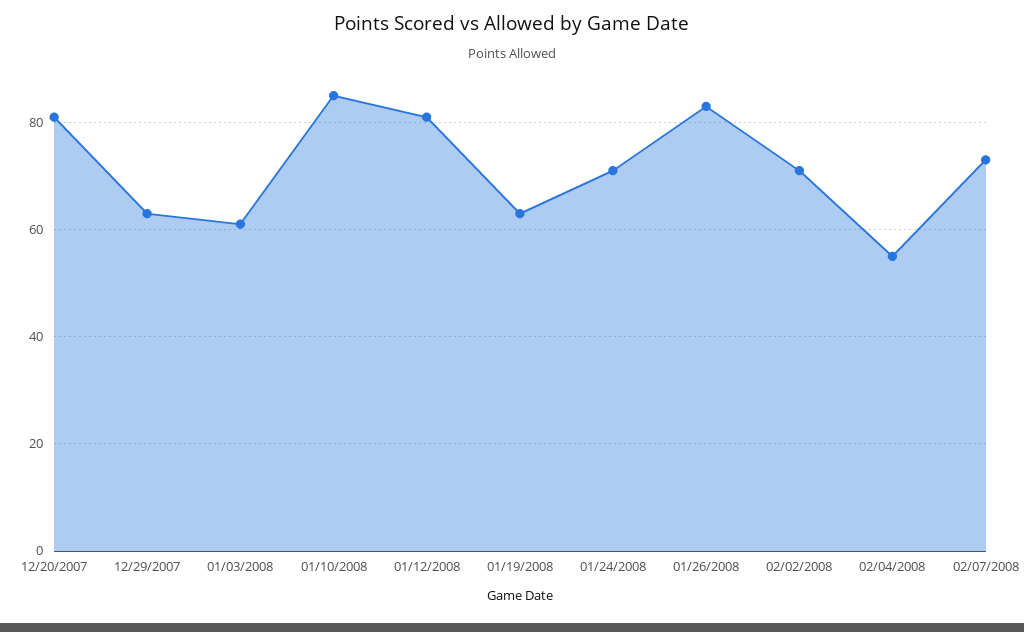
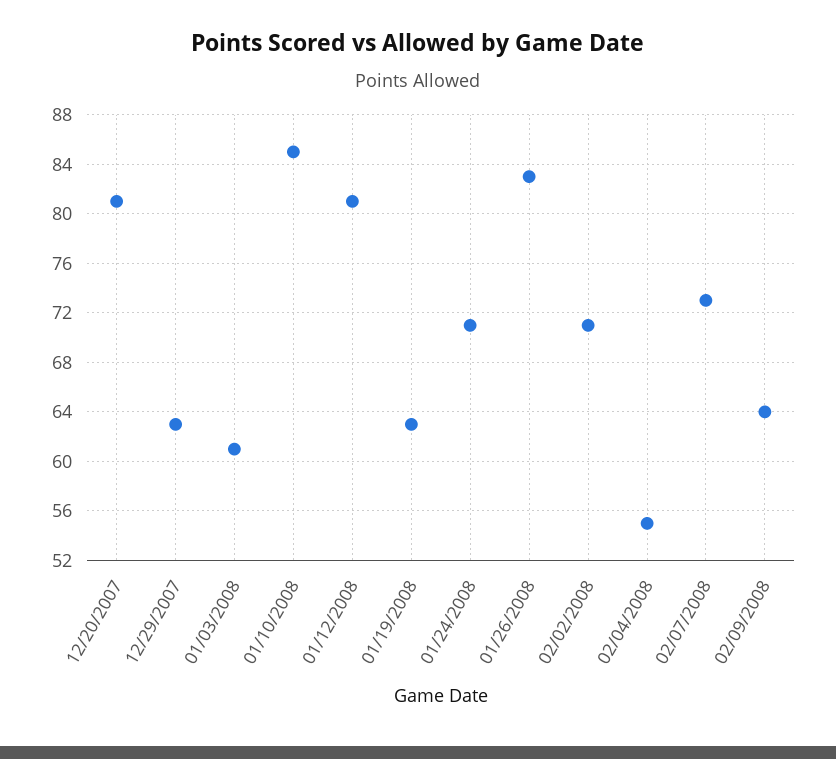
02/09/2008: none -> 64

